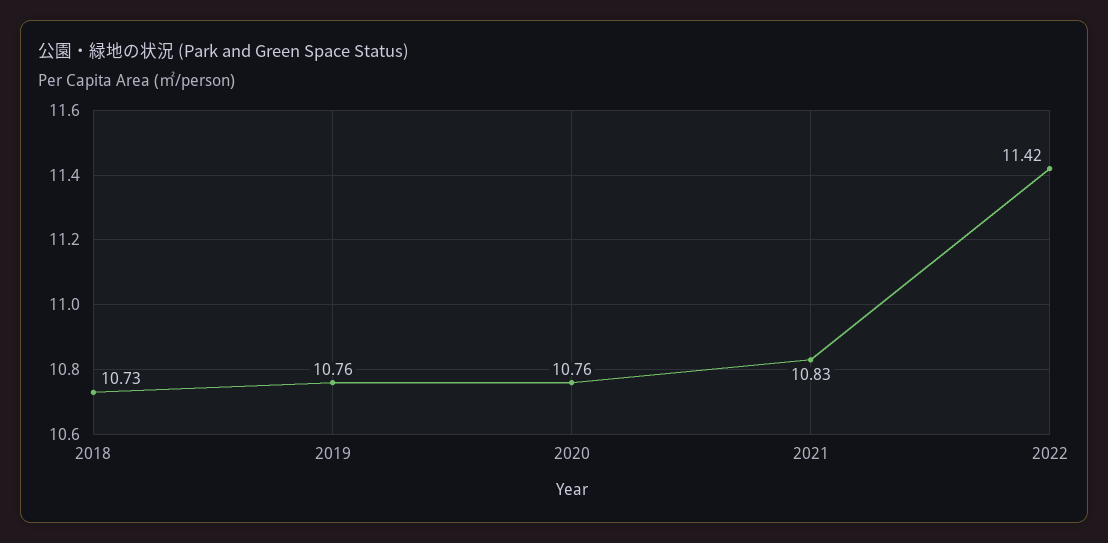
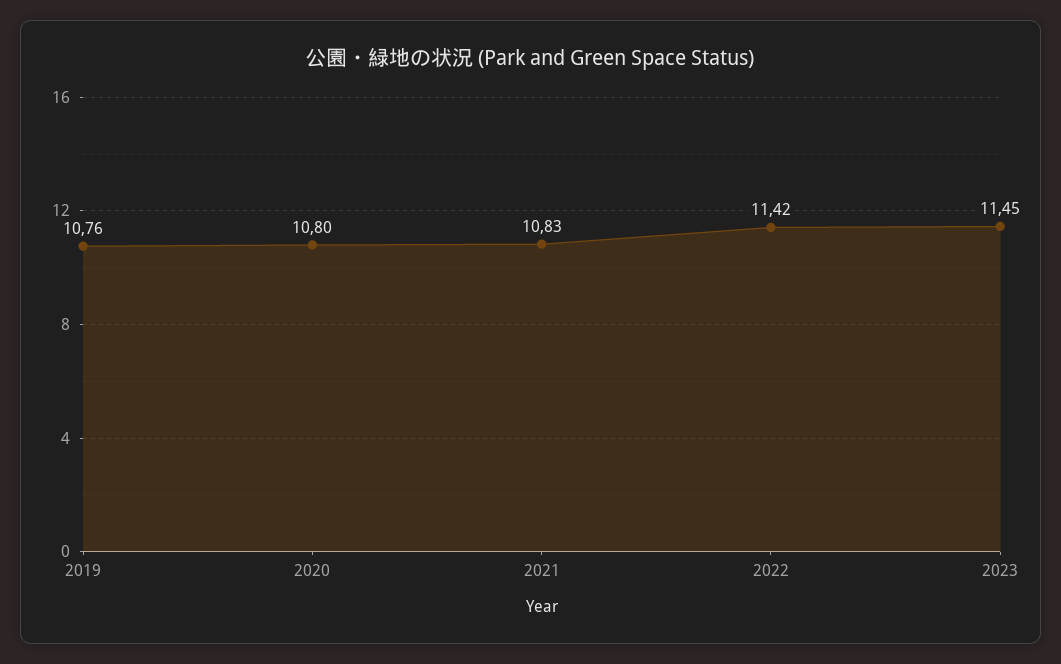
2018: 10.73 -> none
2020: 10.76 -> 10.8
2023: none -> 11.45

